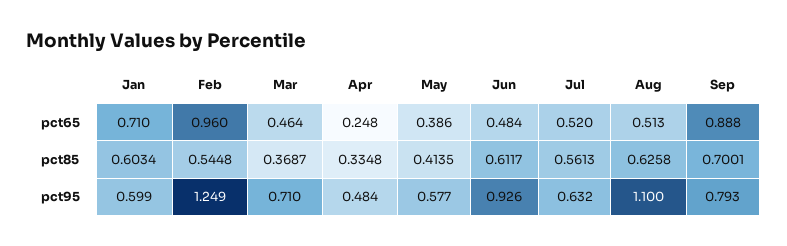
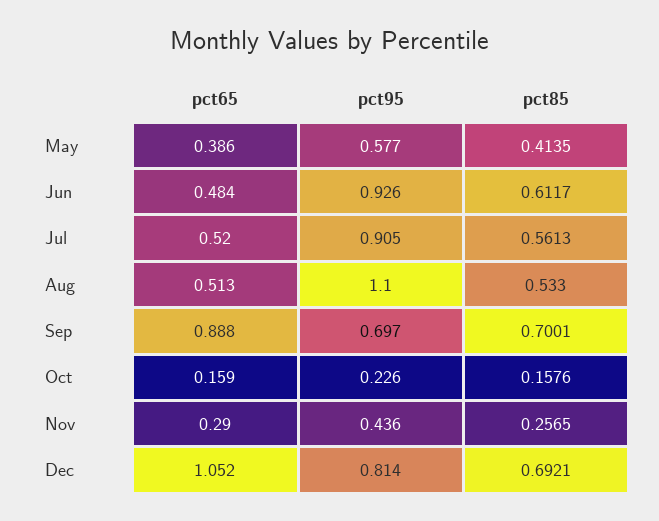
Jan, pct65: 0.71 -> none
Feb, pct65: 0.96 -> none
Mar, pct65: 0.464 -> none
Apr, pct65: 0.248 -> none
Jan, pct85: 0.6034 -> none
Feb, pct85: 0.5448 -> none
Mar, pct85: 0.3687 -> none
Apr, pct85: 0.3348 -> none
Aug, pct85: 0.6258 -> 0.533
Jan, pct95: 0.599 -> none
Feb, pct95: 1.249 -> none
Mar, pct95: 0.71 -> none
Apr, pct95: 0.484 -> none
Jul, pct95: 0.632 -> 0.905
Sep, pct95: 0.793 -> 0.697
Oct, pct65: none -> 0.159
Oct, pct95: none -> 0.226
Oct, pct85: none -> 0.1576
Nov, pct65: none -> 0.29
Nov, pct95: none -> 0.436
Nov, pct85: none -> 0.2565
Dec, pct65: none -> 1.052
Dec, pct95: none -> 0.814
Dec, pct85: none -> 0.6921

